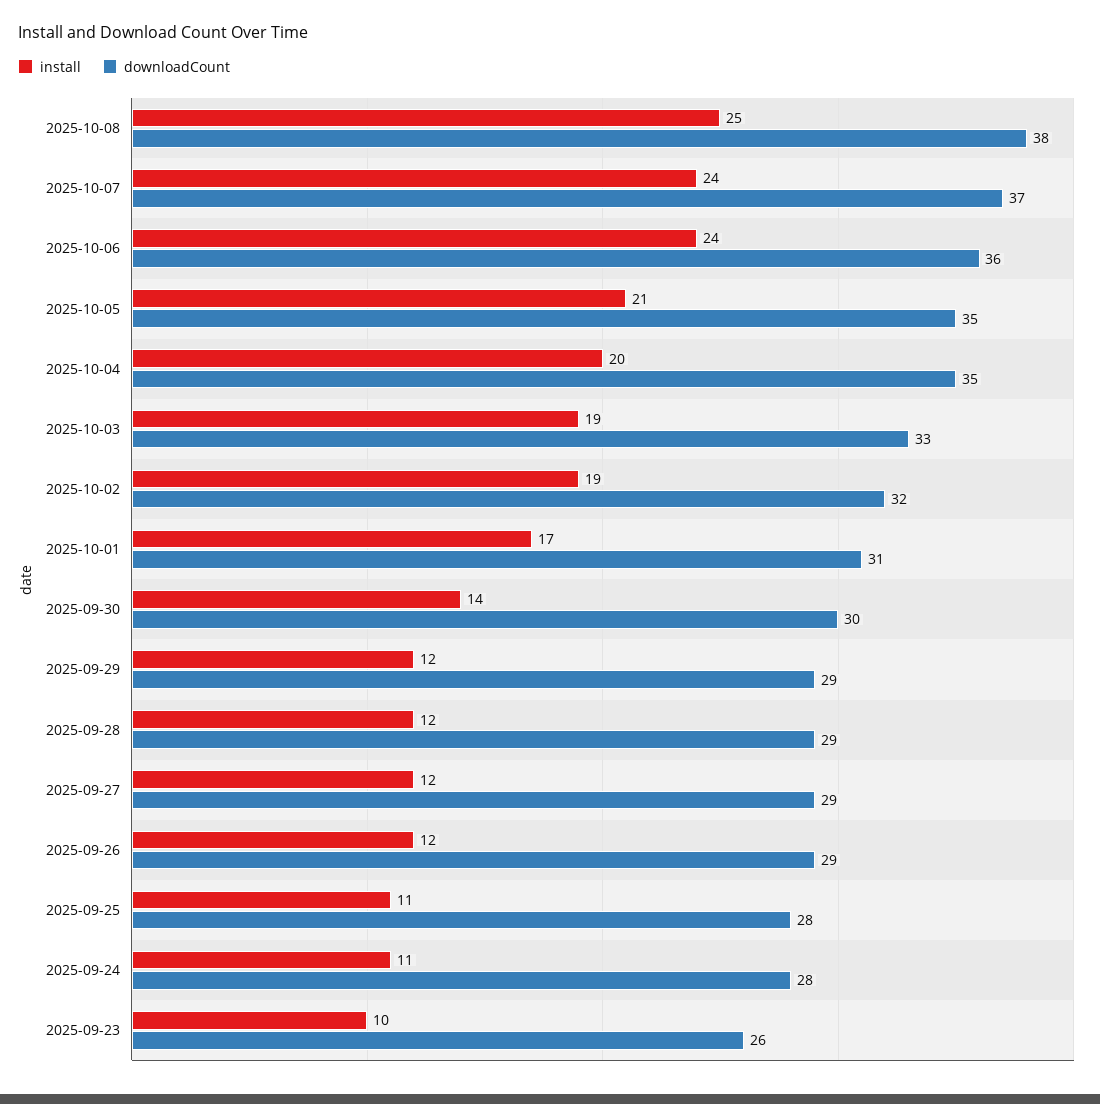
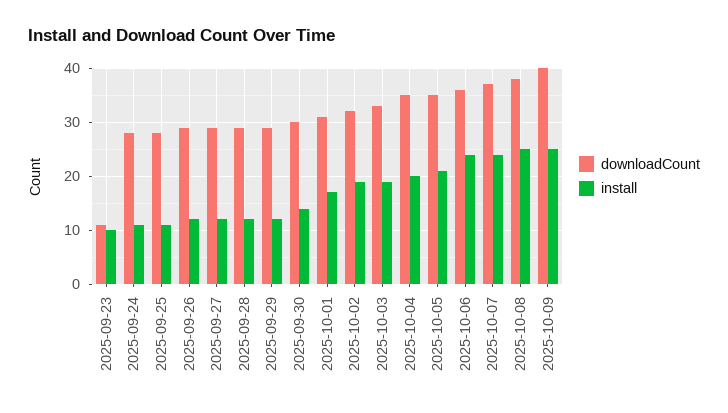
downloadCount, 2025-09-23: 26 -> 10
downloadCount, 2025-10-09: none -> 40
install, 2025-10-09: none -> 25

